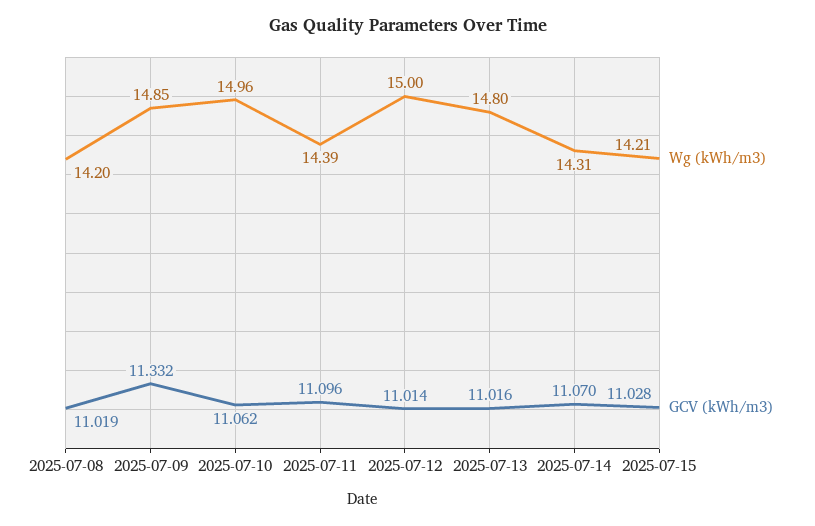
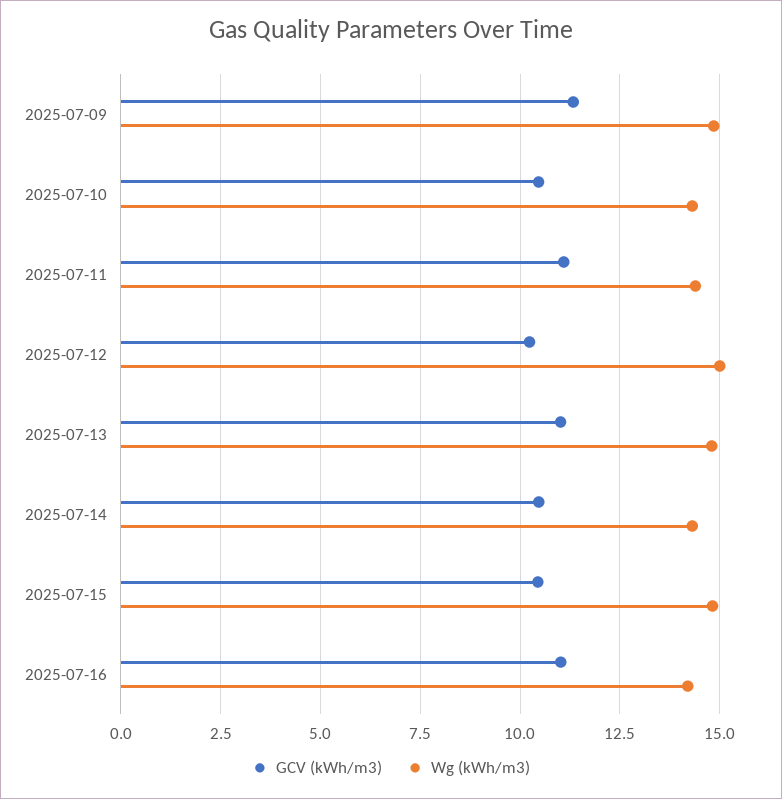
Wg (kWh/m3), 2025-07-08: 14.2 -> none
GCV (kWh/m3), 2025-07-08: 11.019 -> none
Wg (kWh/m3), 2025-07-10: 14.96 -> 14.25
GCV (kWh/m3), 2025-07-10: 11.062 -> 10.5
GCV (kWh/m3), 2025-07-12: 11.014 -> 10.25
GCV (kWh/m3), 2025-07-14: 11.07 -> 10.5
Wg (kWh/m3), 2025-07-15: 14.21 -> 14.75
GCV (kWh/m3), 2025-07-15: 11.028 -> 10.5
GCV (kWh/m3), 2025-07-16: none -> 11
Wg (kWh/m3), 2025-07-16: none -> 14.25

